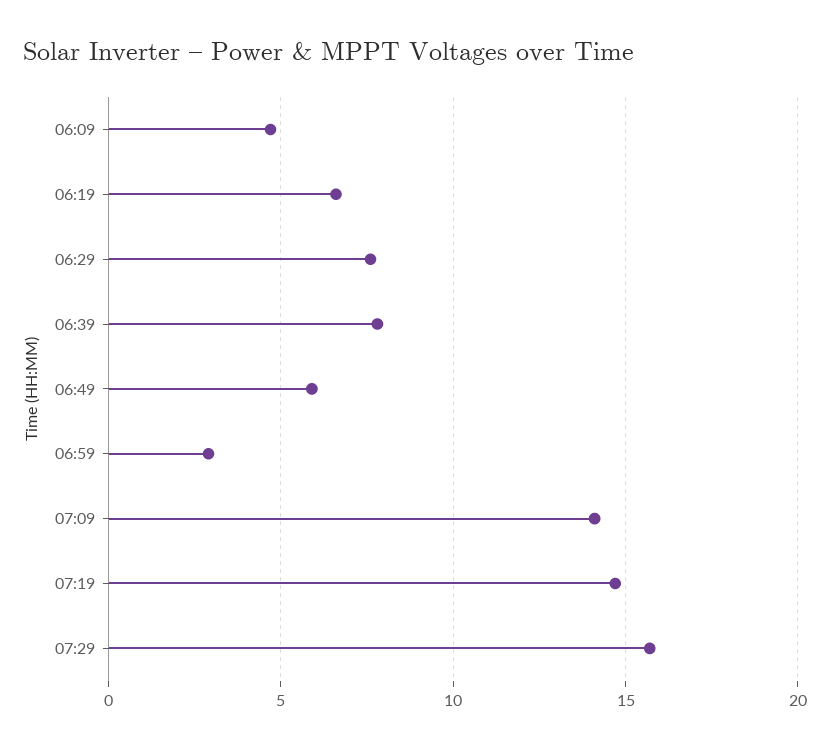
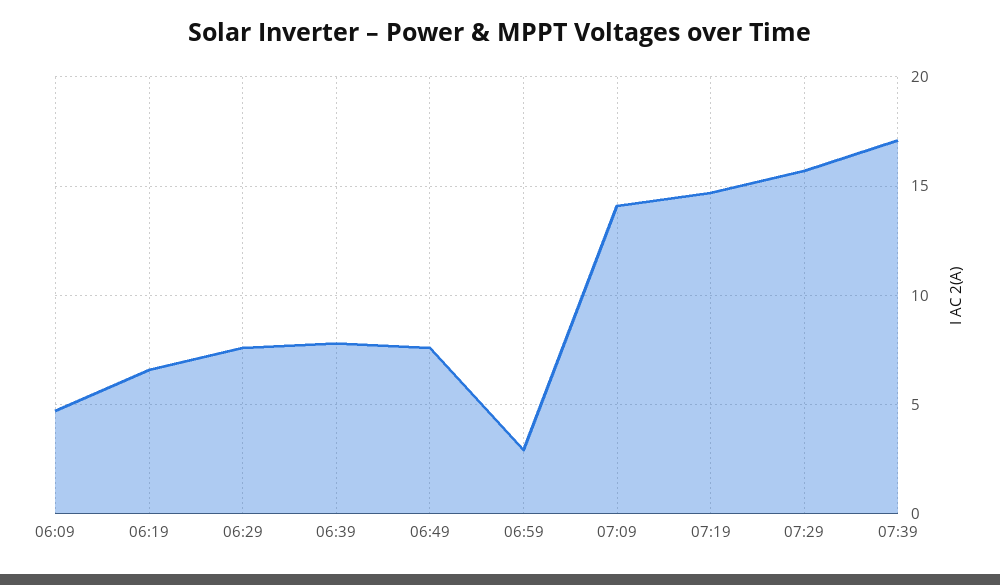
06:49: 6 -> 7.5
07:39: none -> 17

